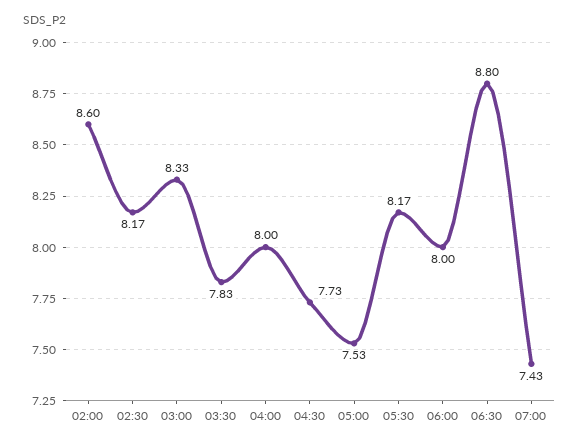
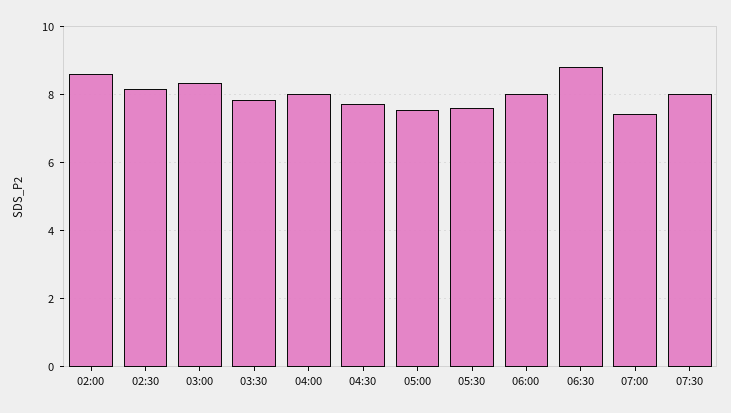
05:30: 8.17 -> 7.6
07:30: none -> 8

